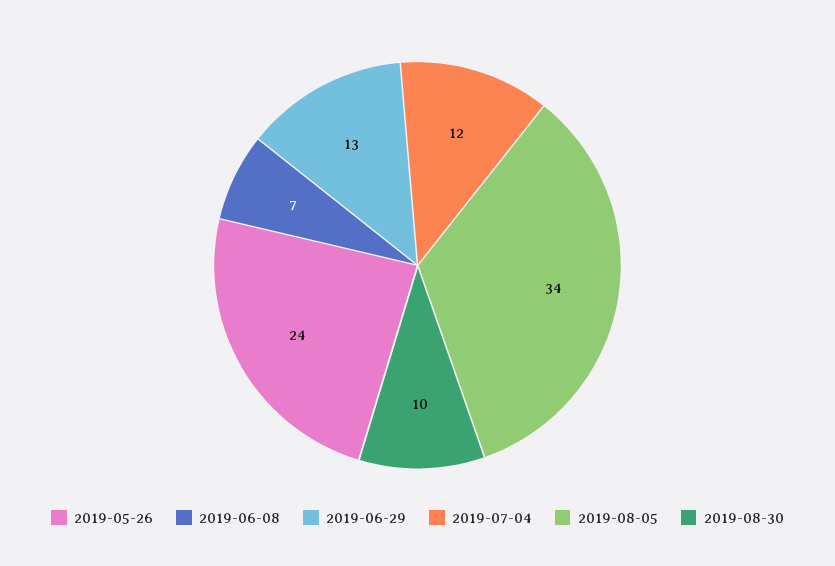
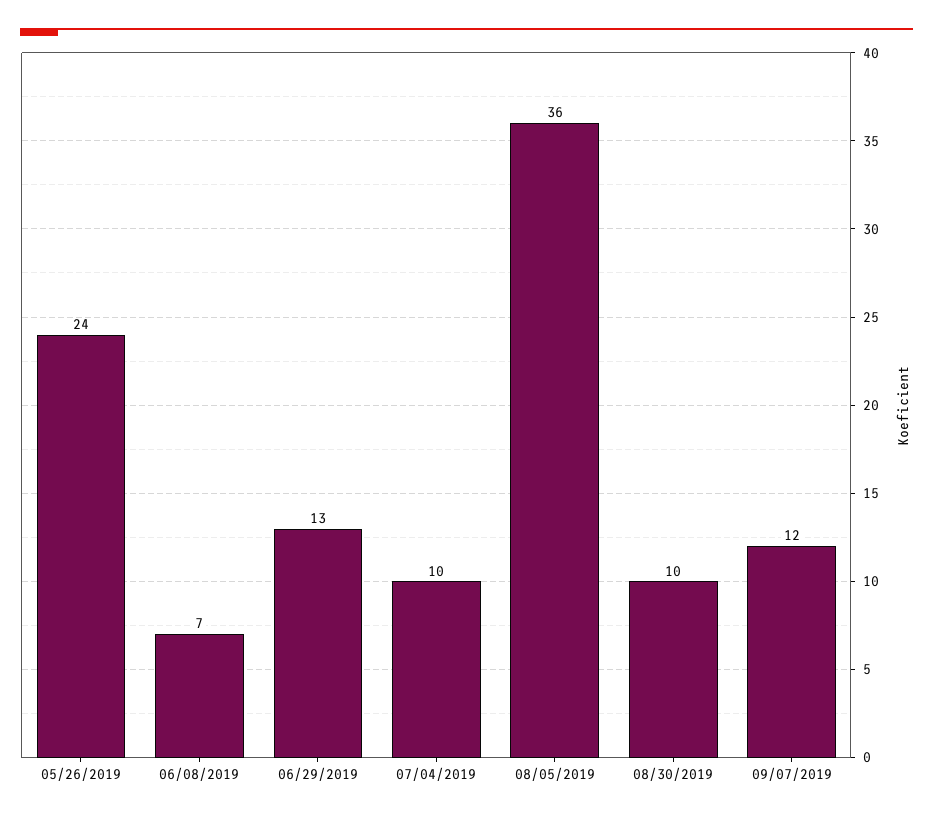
2019-07-04: 12 -> 10
2019-08-05: 34 -> 36
09/07/2019: none -> 12

